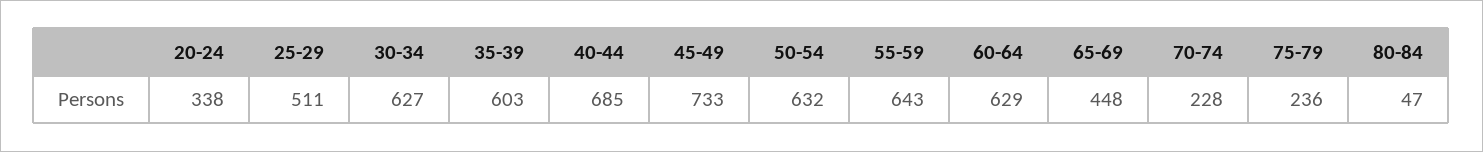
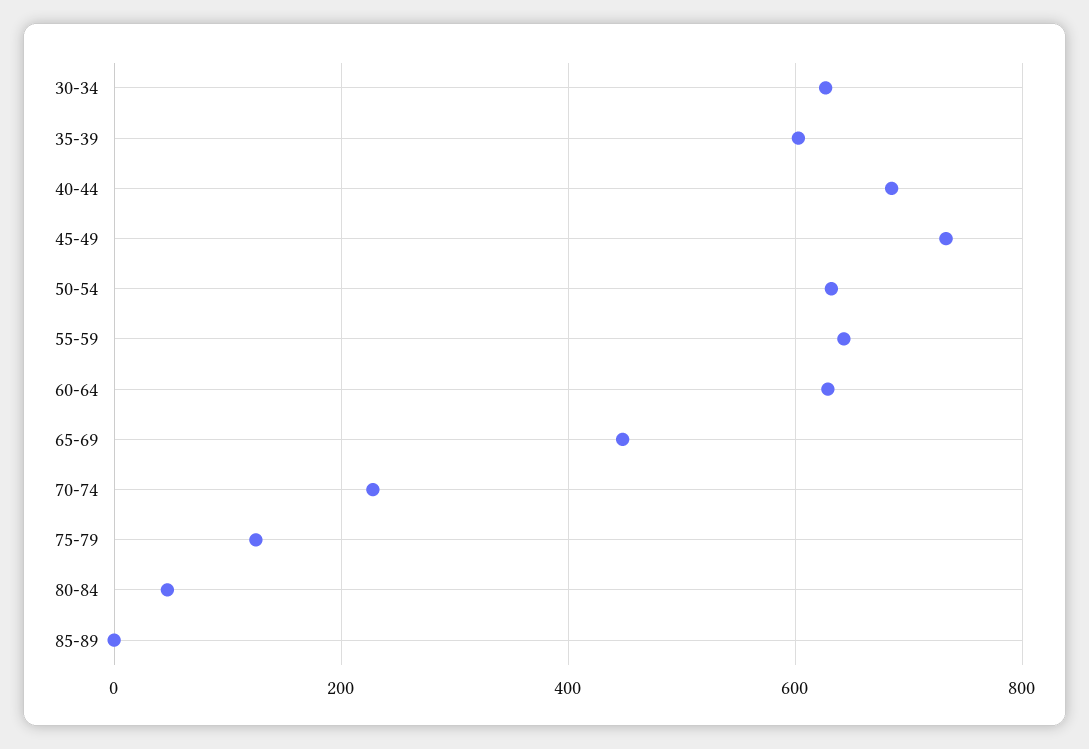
20-24: 338 -> none
25-29: 511 -> none
75-79: 236 -> 120
85-89: none -> 0

